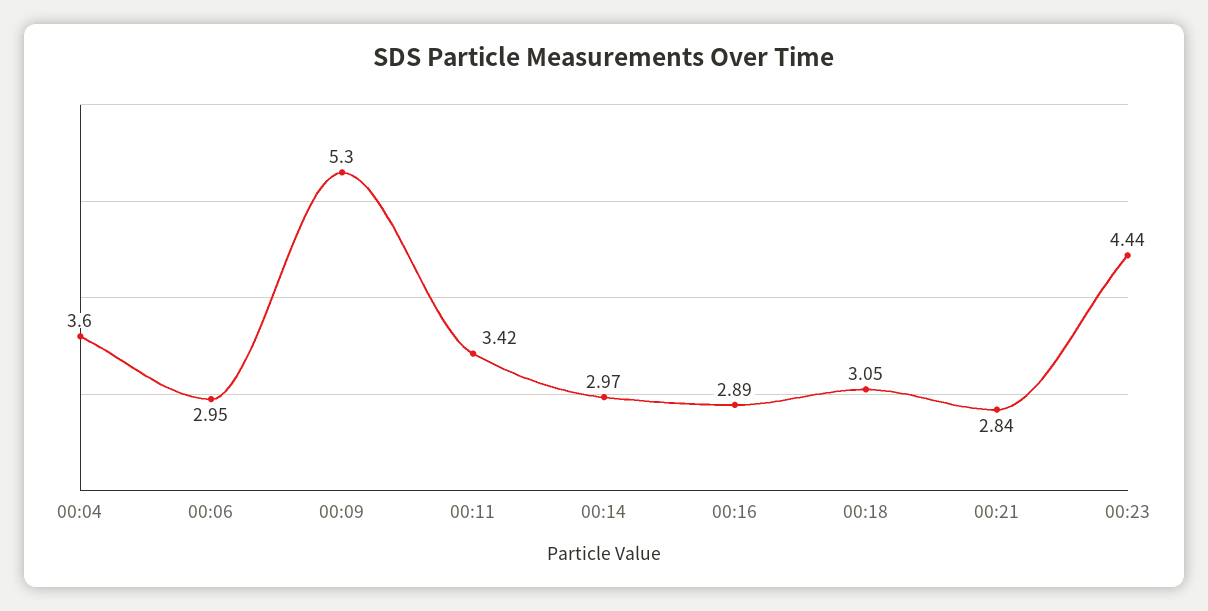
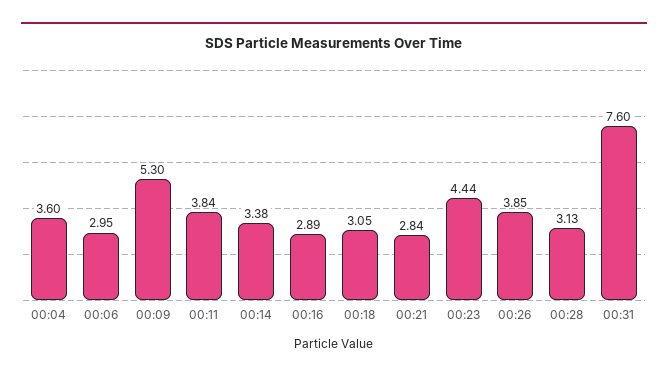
00:11: 3.42 -> 3.84
00:14: 2.97 -> 3.38
00:26: none -> 3.85
00:28: none -> 3.13
00:31: none -> 7.6

